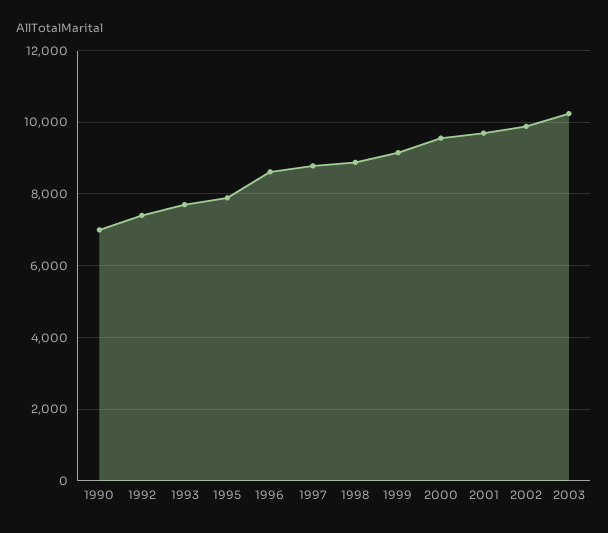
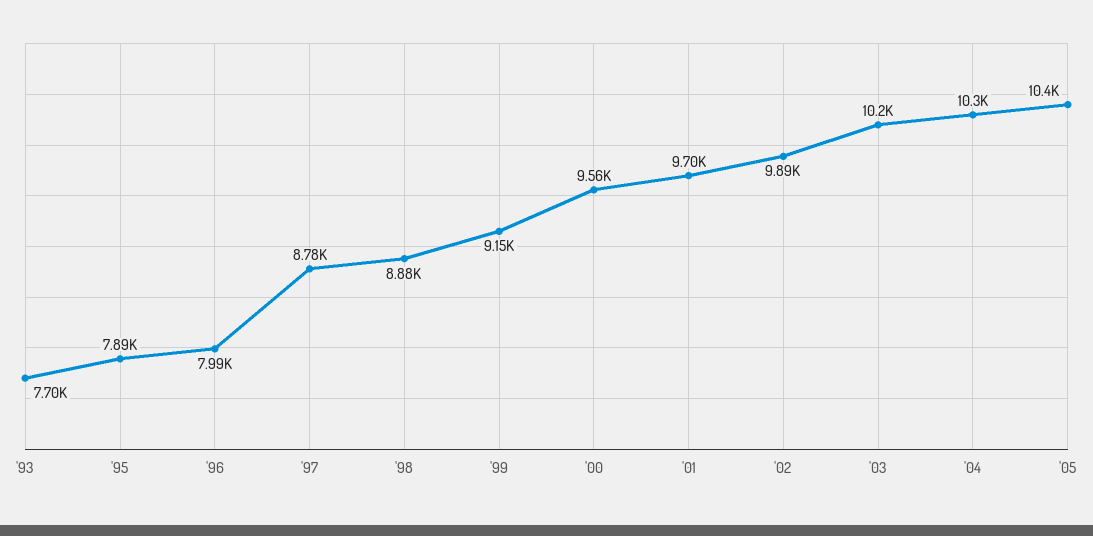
1990: 7000 -> none
1992: 7400 -> none
1996: 8600 -> 7990
'04: none -> 10300
'05: none -> 10400

